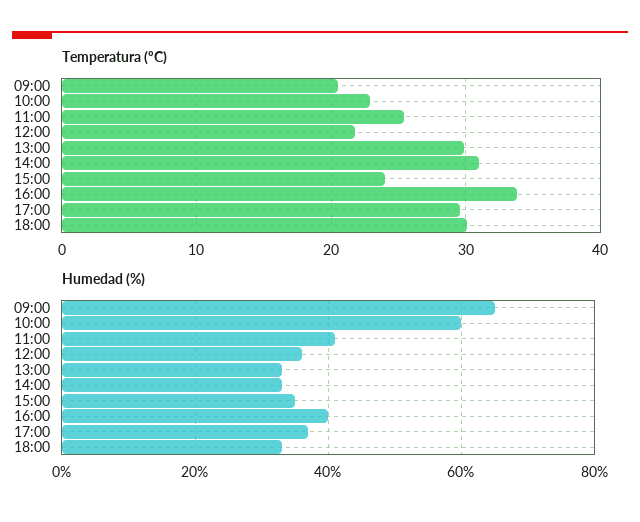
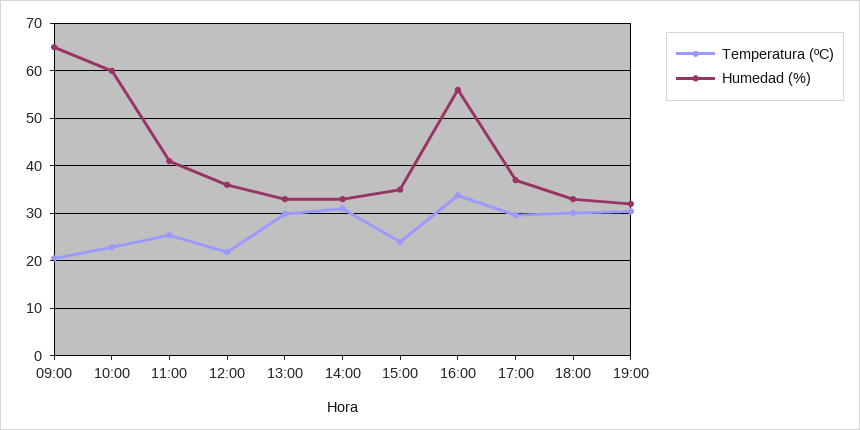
Humedad (%), 16:00: 40 -> 56
Temperatura (ºC), 19:00: none -> 30
Humedad (%), 19:00: none -> 32

